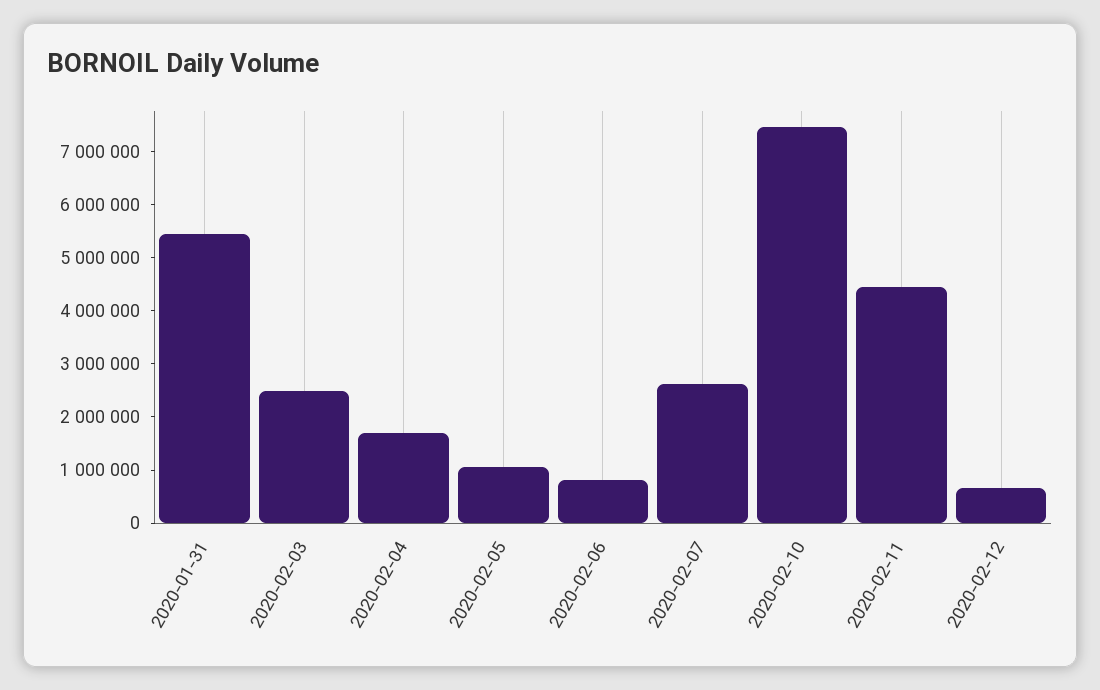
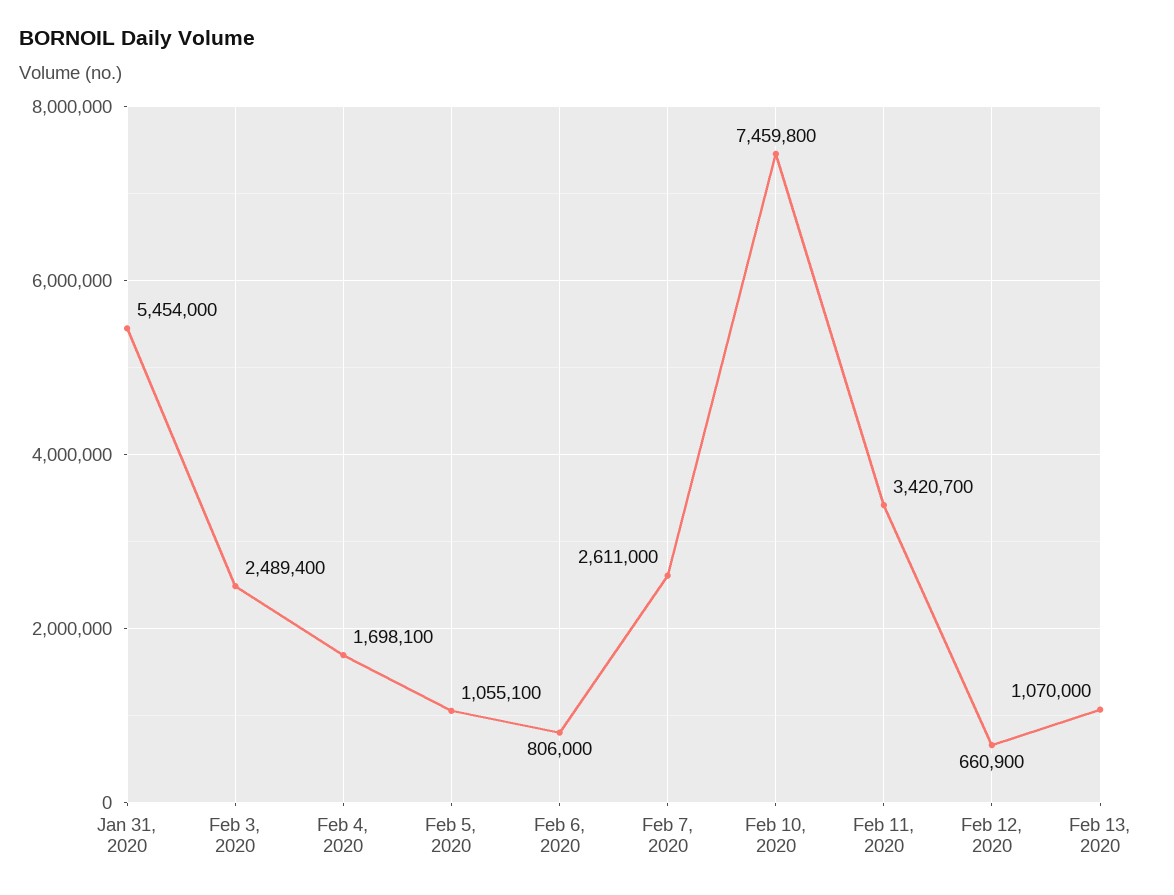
2020-02-11: 4400000 -> 3420700
Feb 13, 2020: none -> 1070000

